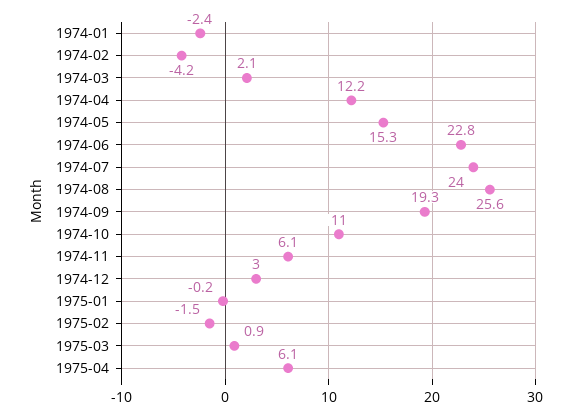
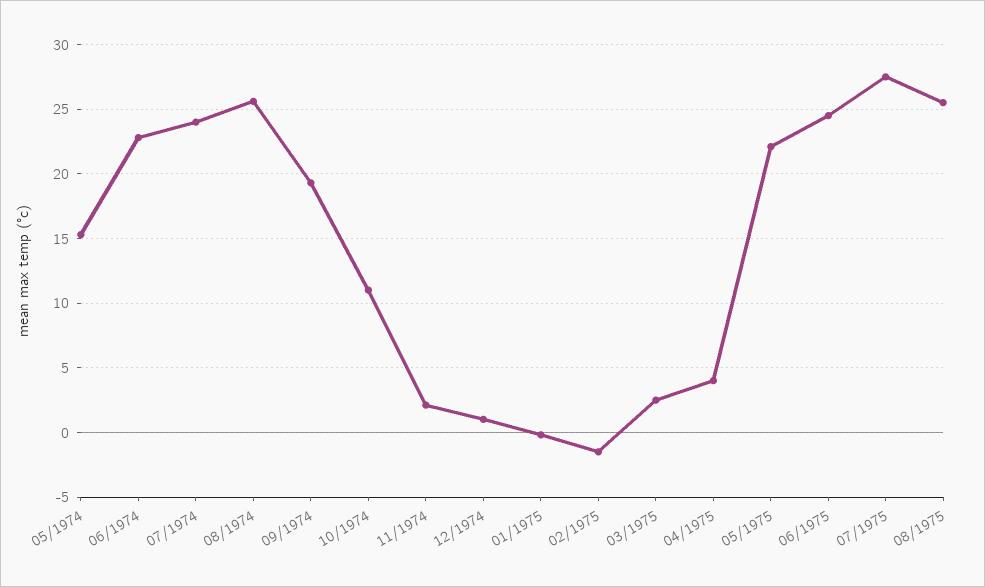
1974-01: -2.4 -> none
1974-02: -4.2 -> none
1974-03: 2.1 -> none
1974-04: 12.2 -> none
1974-11: 6.1 -> 2
1974-12: 3 -> 1
1975-03: 0.9 -> 2.5
1975-04: 6.1 -> 4
05/1975: none -> 22
06/1975: none -> 24.5
07/1975: none -> 27.5
08/1975: none -> 25.5

